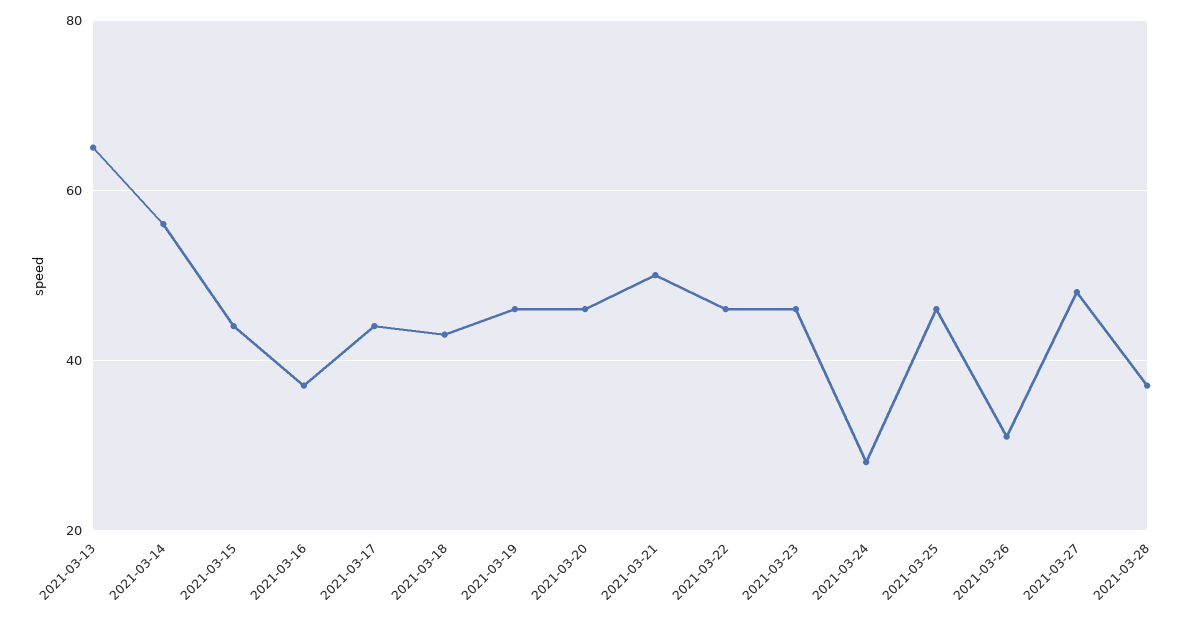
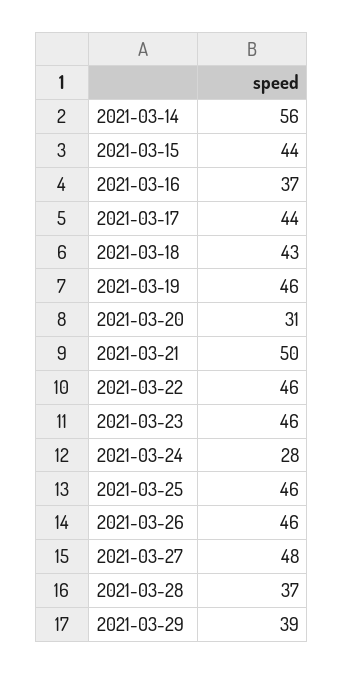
2021-03-13: 65 -> none
2021-03-20: 45 -> 31
2021-03-26: 30 -> 46
2021-03-29: none -> 39

